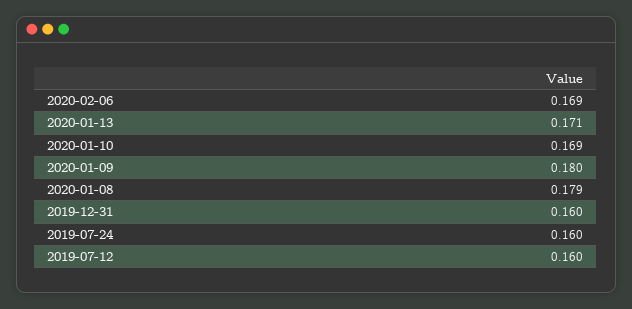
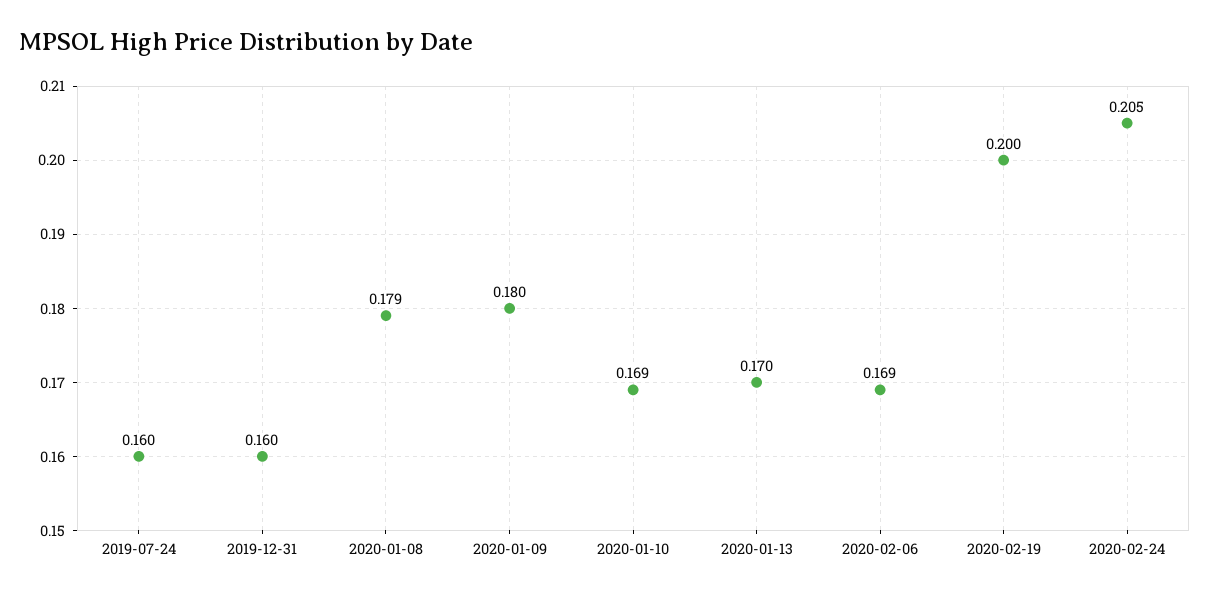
2020-01-13: 0.171 -> 0.17
2019-07-12: 0.16 -> none
2020-02-19: none -> 0.2
2020-02-24: none -> 0.205

